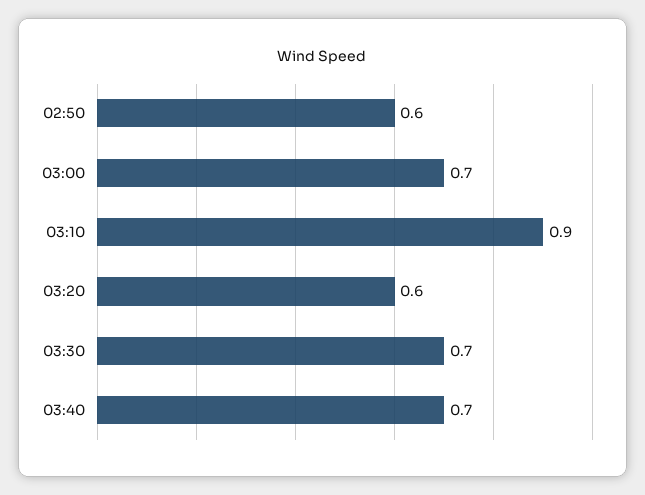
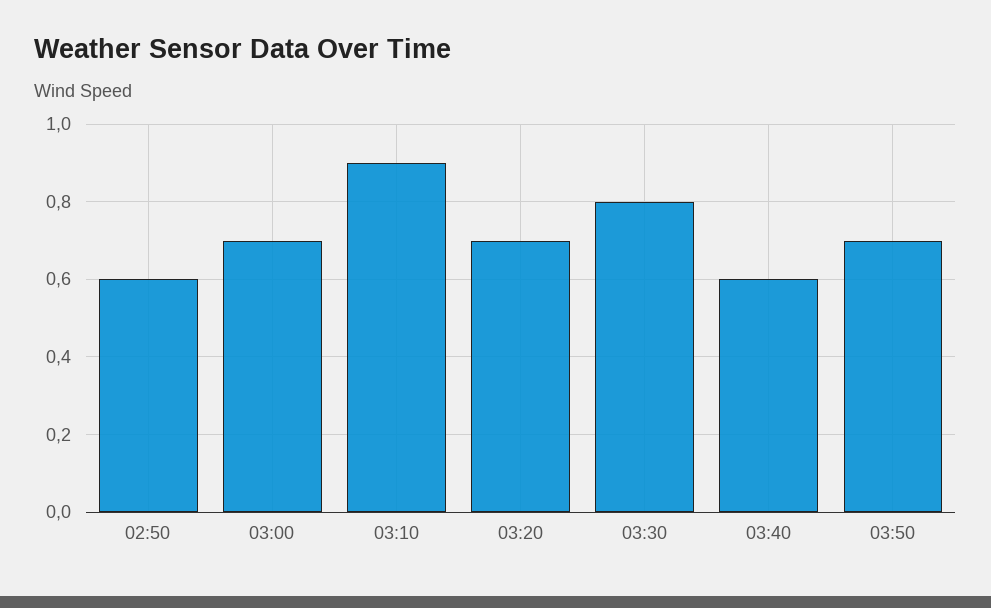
03:20: 0.6 -> 0.7
03:30: 0.7 -> 0.8
03:40: 0.7 -> 0.6
03:50: none -> 0.7

